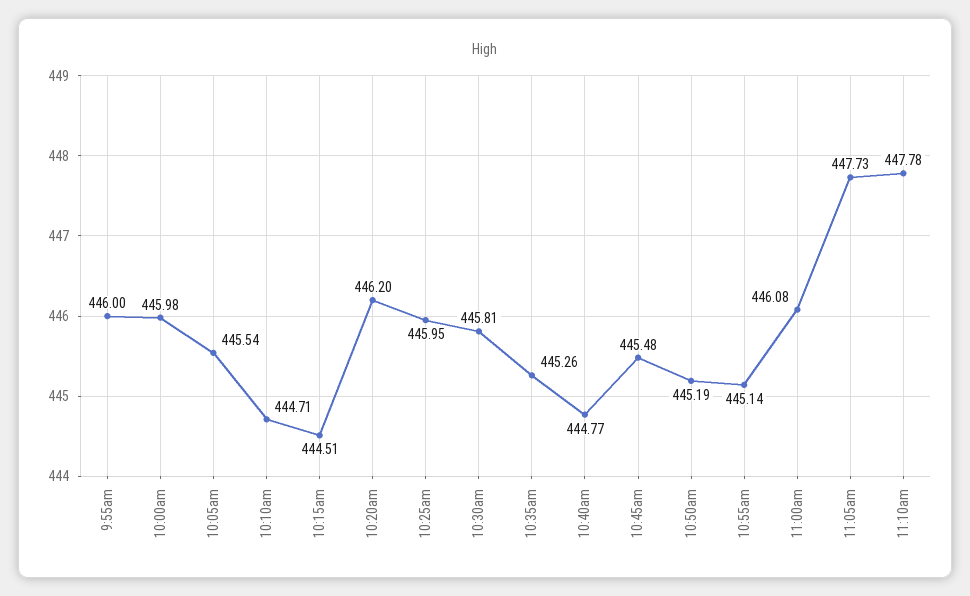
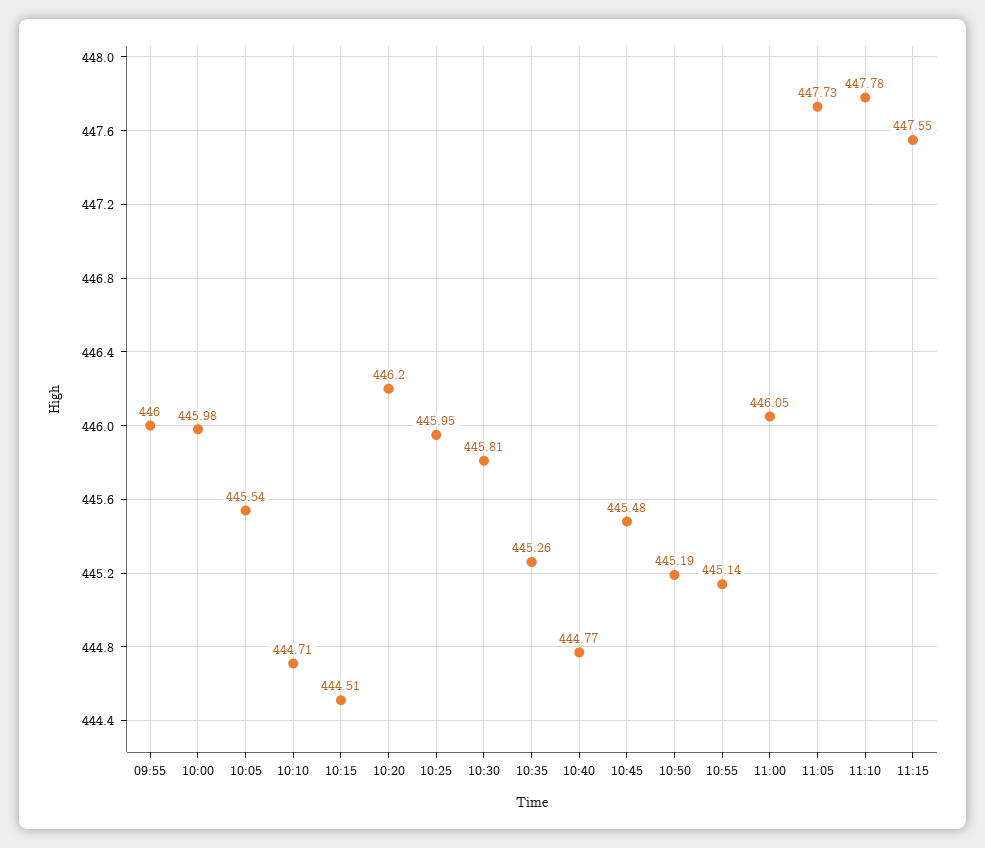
11:00am: 446.08 -> 446.05
11:15: none -> 447.55

